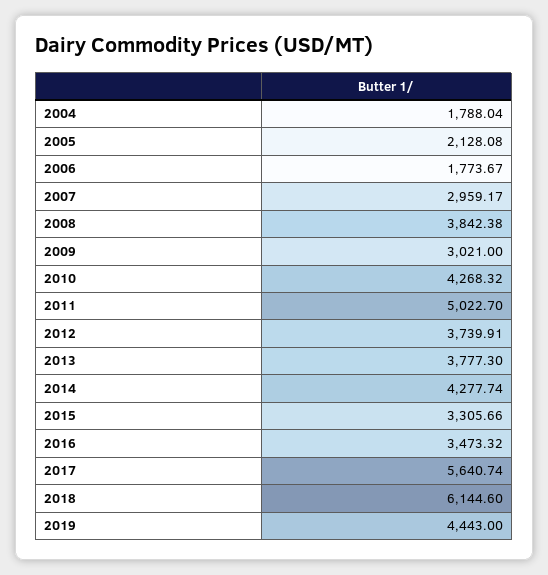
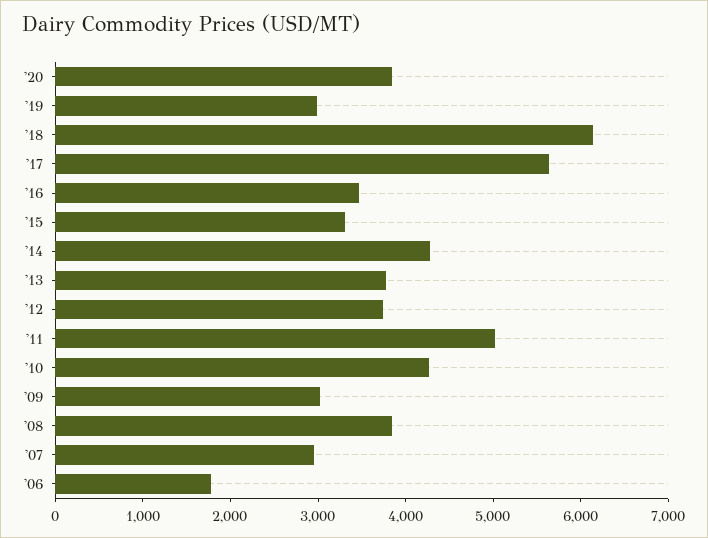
2004: 1788.04 -> none
2005: 2128.08 -> none
2019: 4443 -> 3000
'20: none -> 3800

